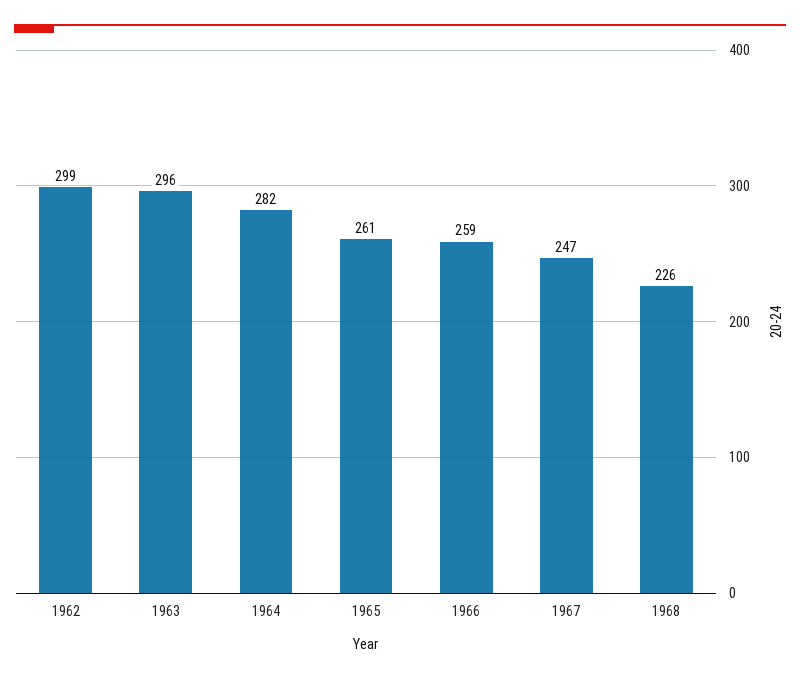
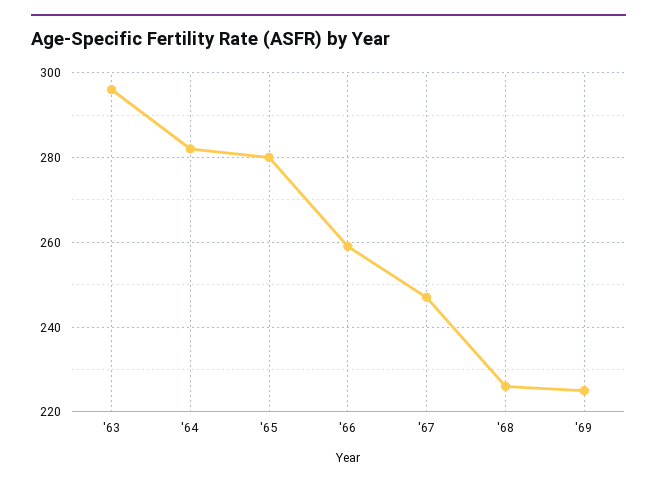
1962: 299 -> none
1965: 261 -> 280
'69: none -> 225

